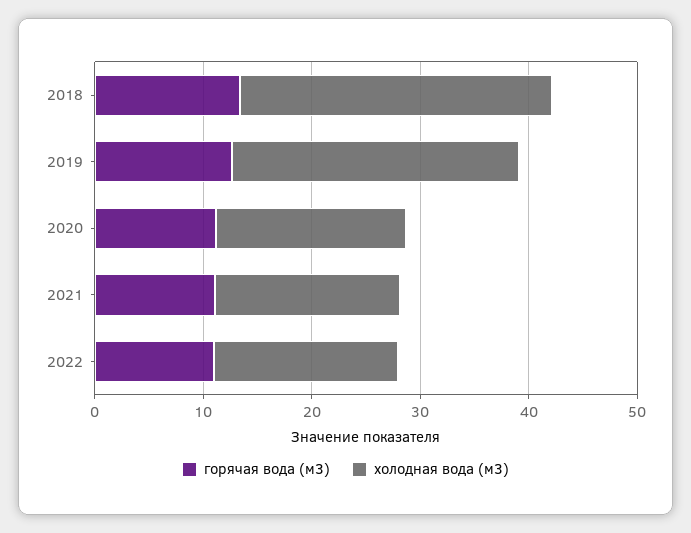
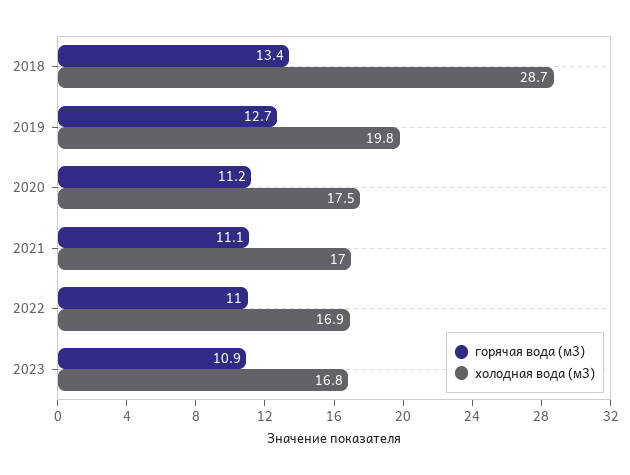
холодная вода (м3), 2019: 26 -> 19.8
горячая вода (м3), 2023: none -> 10.9
холодная вода (м3), 2023: none -> 16.8

